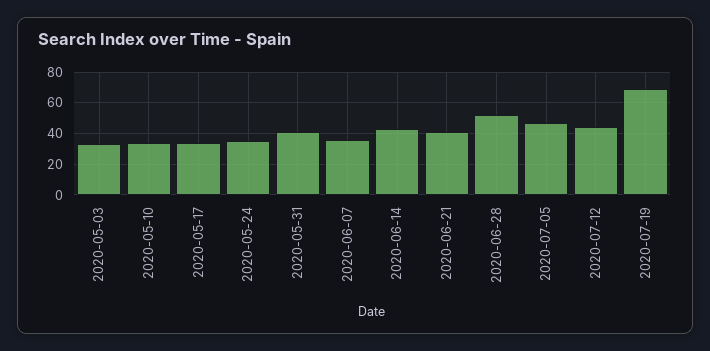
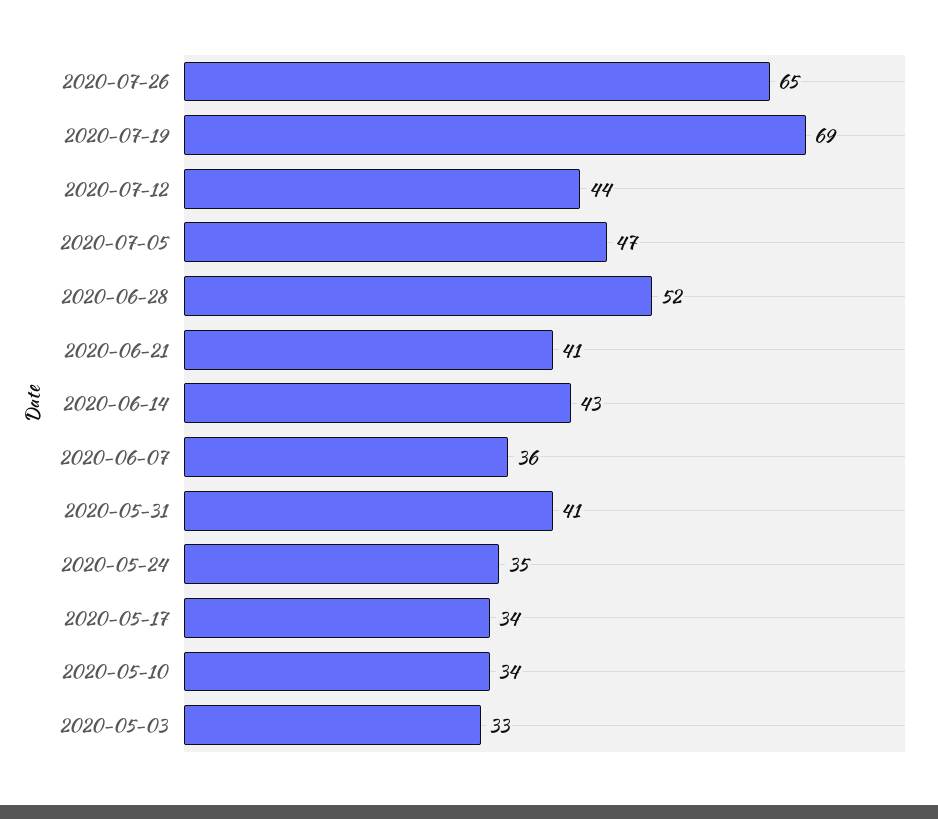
2020-07-26: none -> 65

